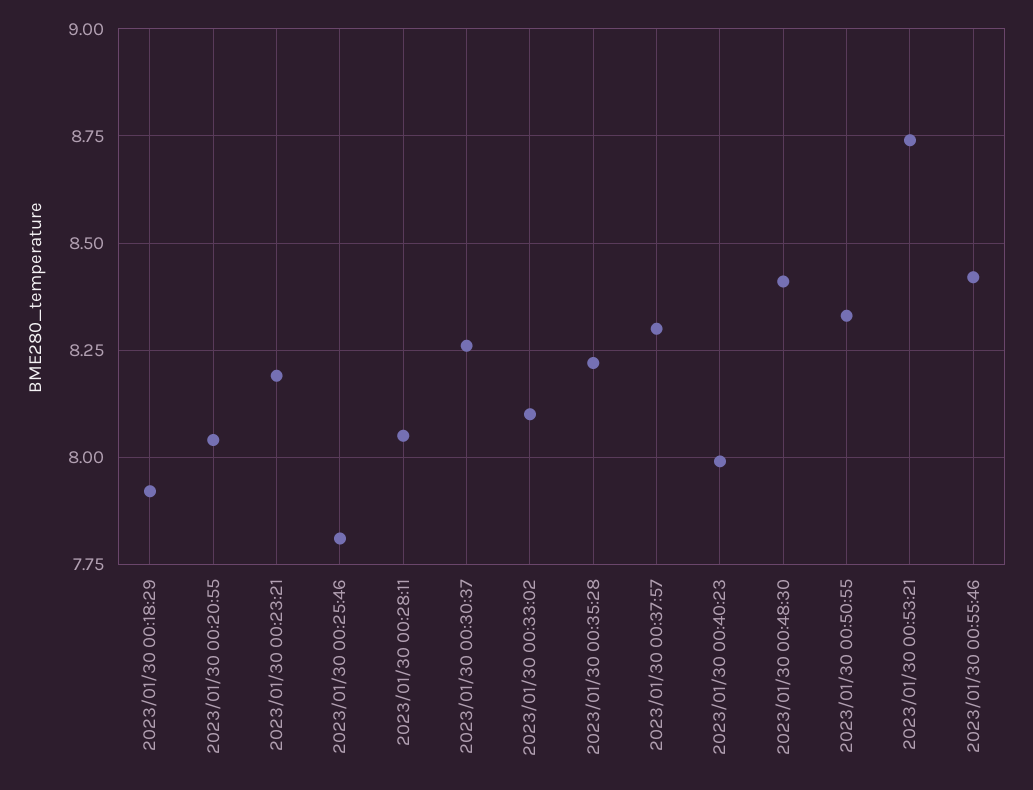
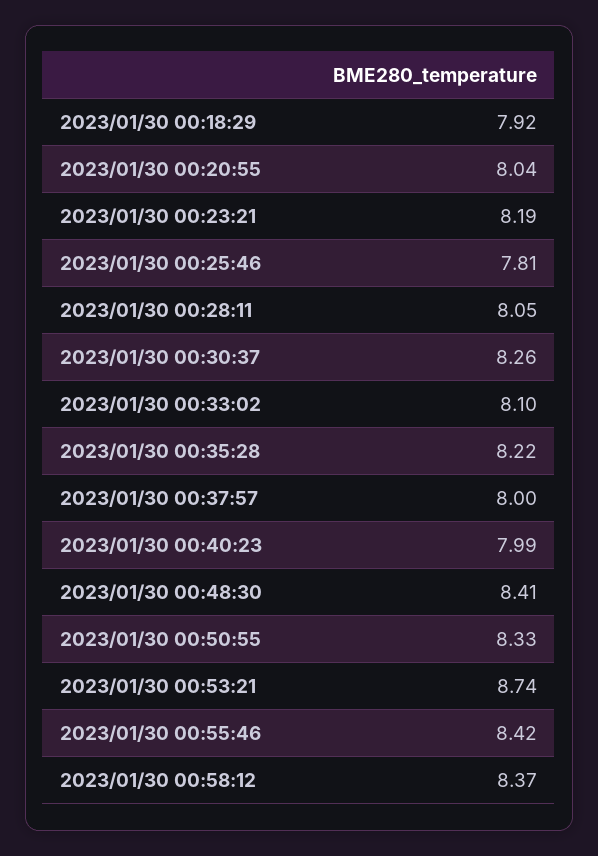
2023/01/30 00:37:57: 8.3 -> 8
2023/01/30 00:58:12: none -> 8.37

